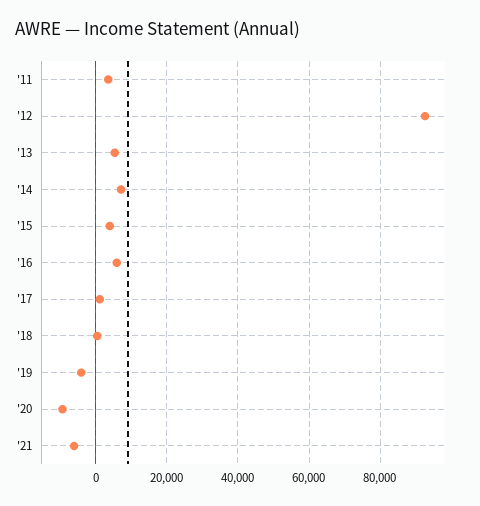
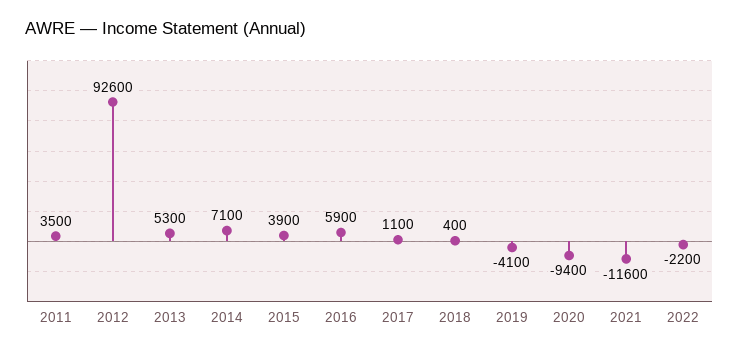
'21: -6000 -> -11600
2022: none -> -2200

